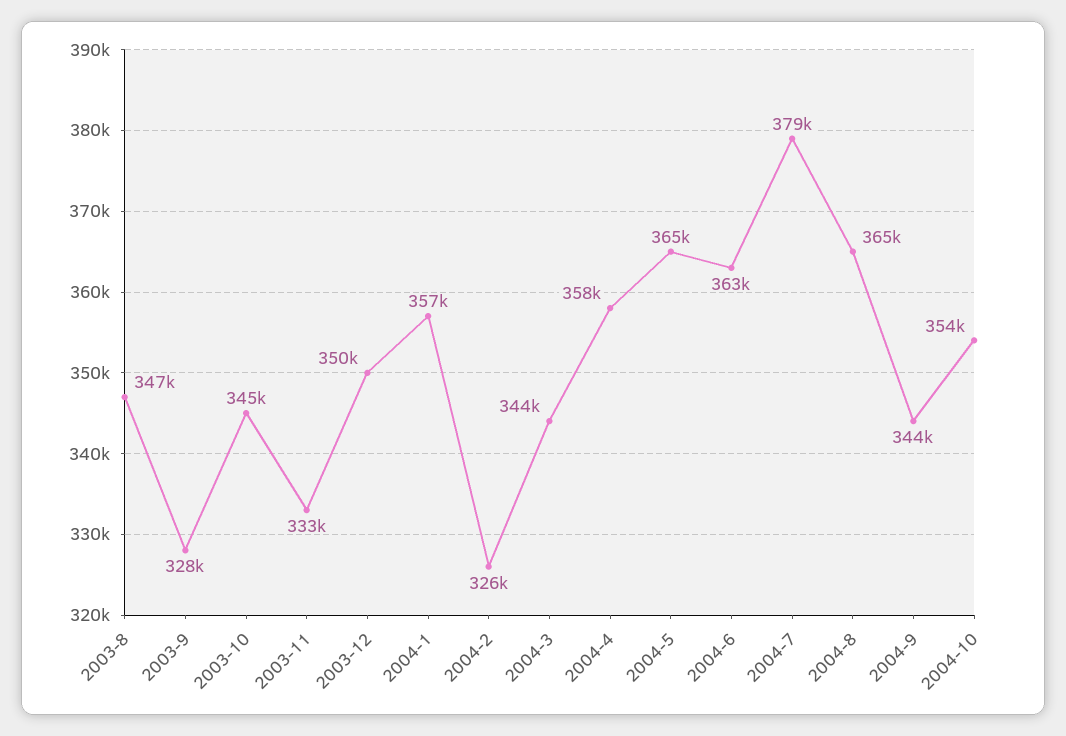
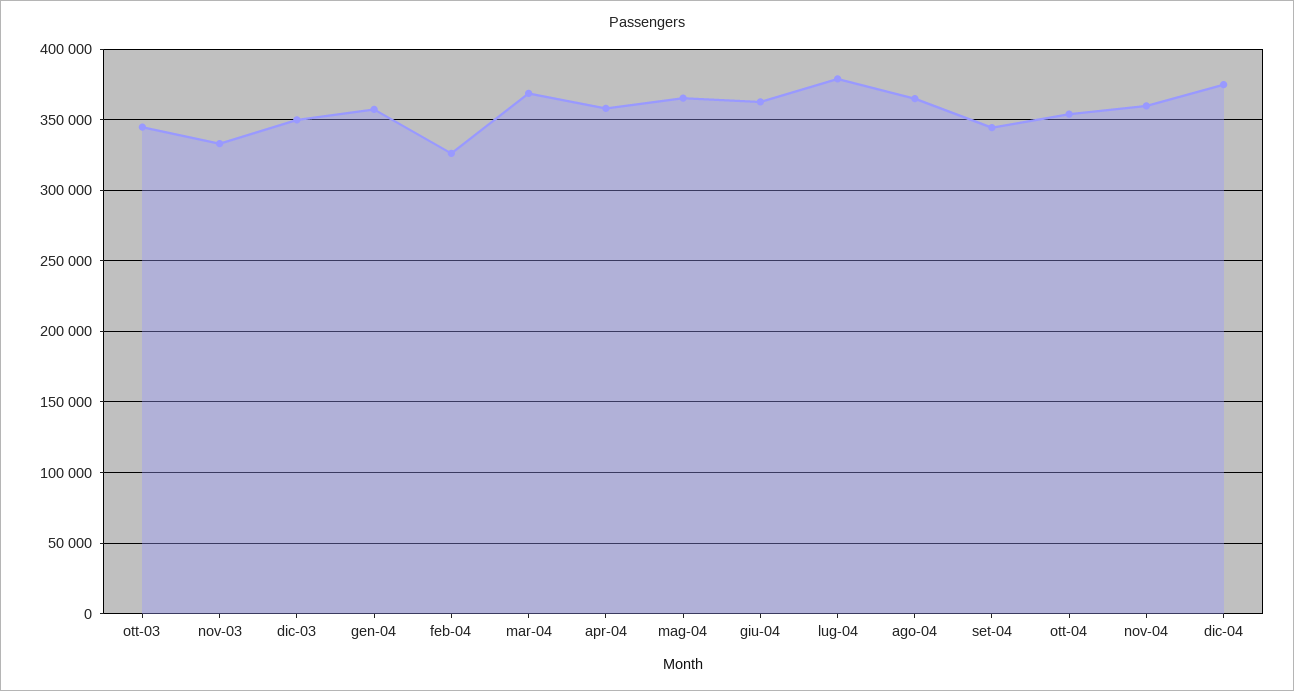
2003-8: 347000 -> none
2003-9: 328000 -> none
2004-3: 344000 -> 370000
nov-04: none -> 360000
dic-04: none -> 375000

